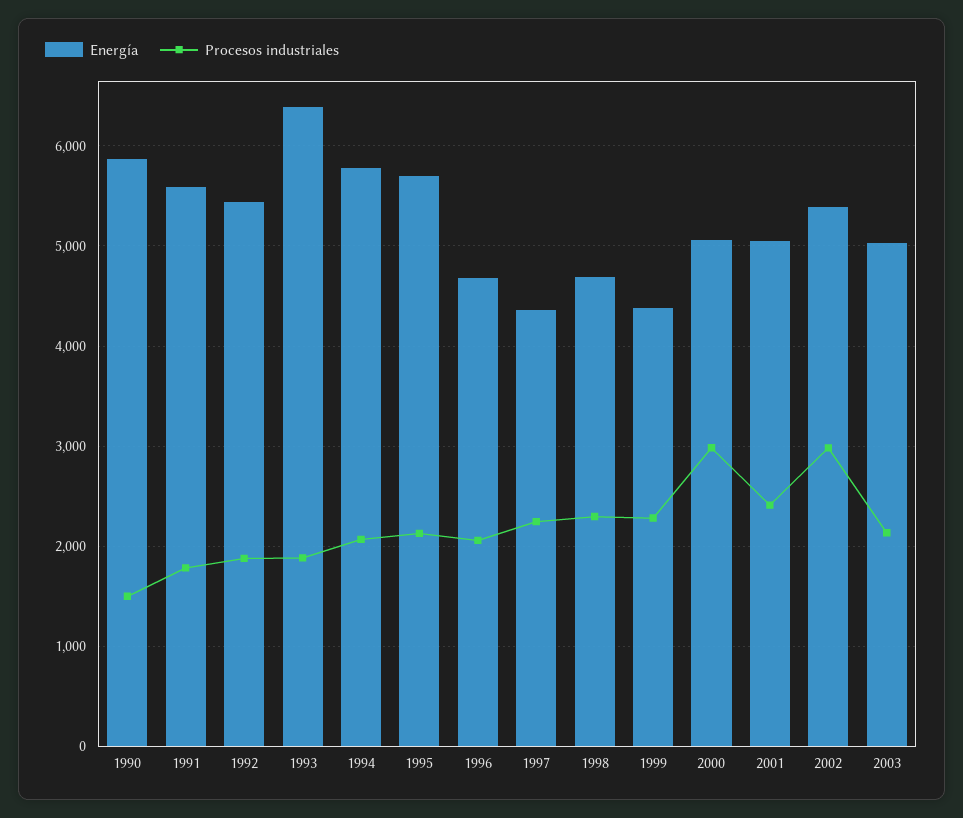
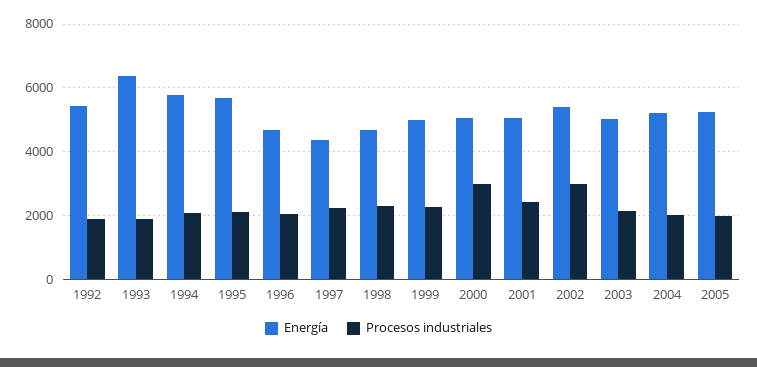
Energía, 1990: 5900 -> none
Procesos industriales, 1990: 1500 -> none
Energía, 1991: 5600 -> none
Procesos industriales, 1991: 1800 -> none
Energía, 1999: 4400 -> 5000
Energía, 2004: none -> 5200
Procesos industriales, 2004: none -> 2000
Energía, 2005: none -> 5200
Procesos industriales, 2005: none -> 2000

